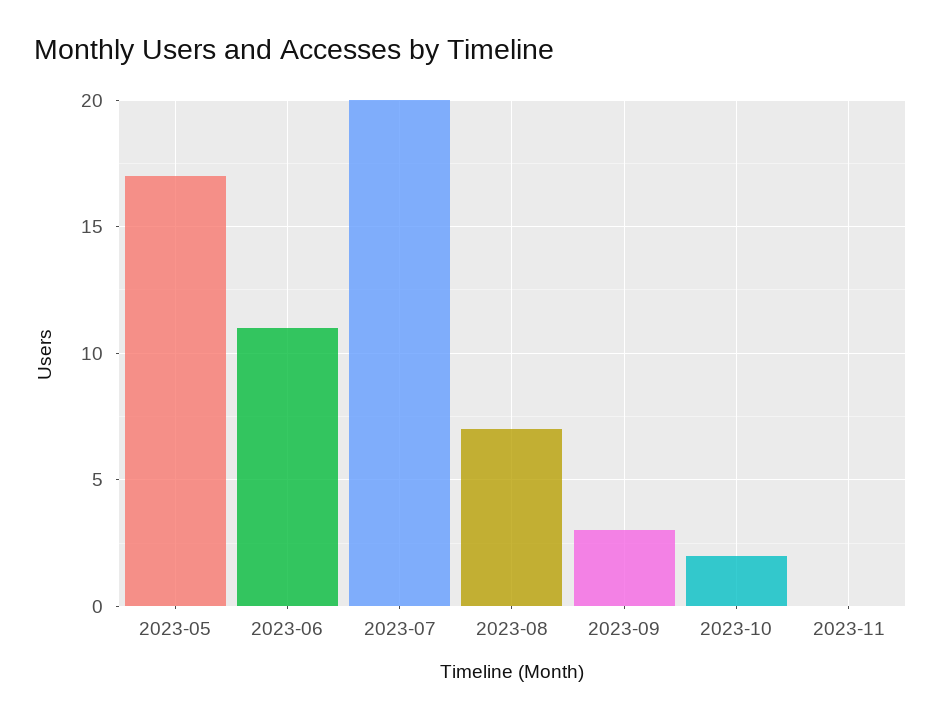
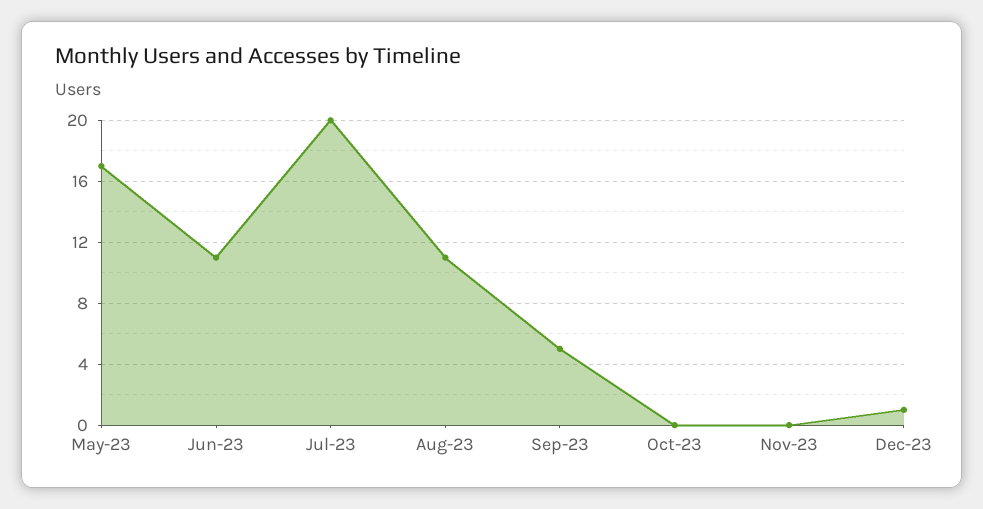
2023-08: 7 -> 11
2023-09: 3 -> 5
2023-10: 2 -> 0
Dec-23: none -> 1

